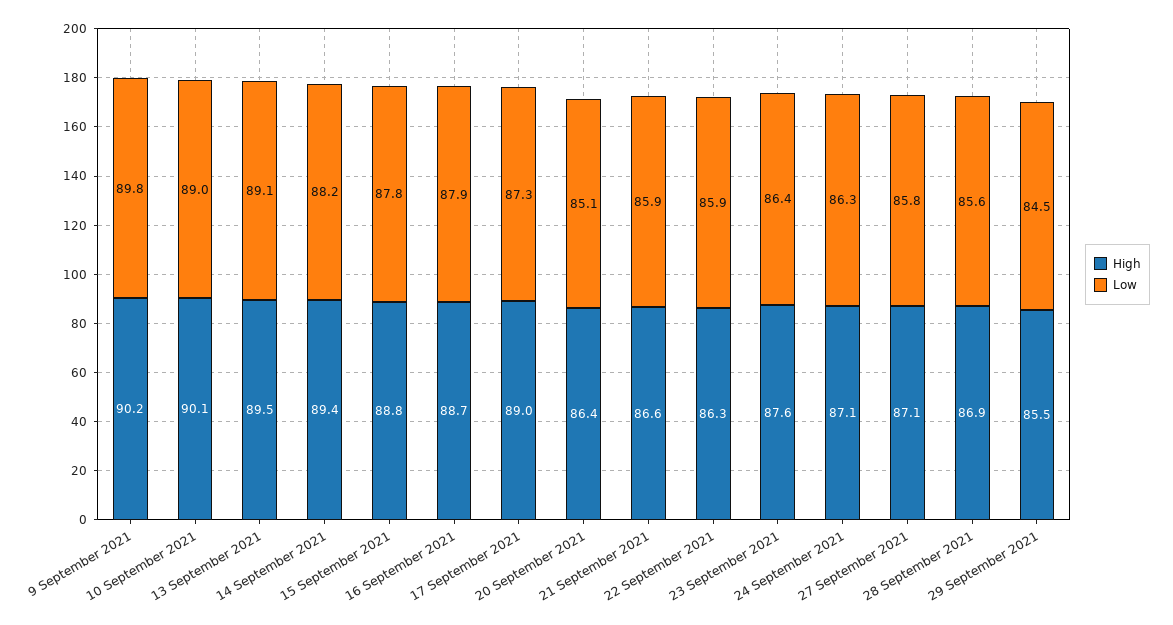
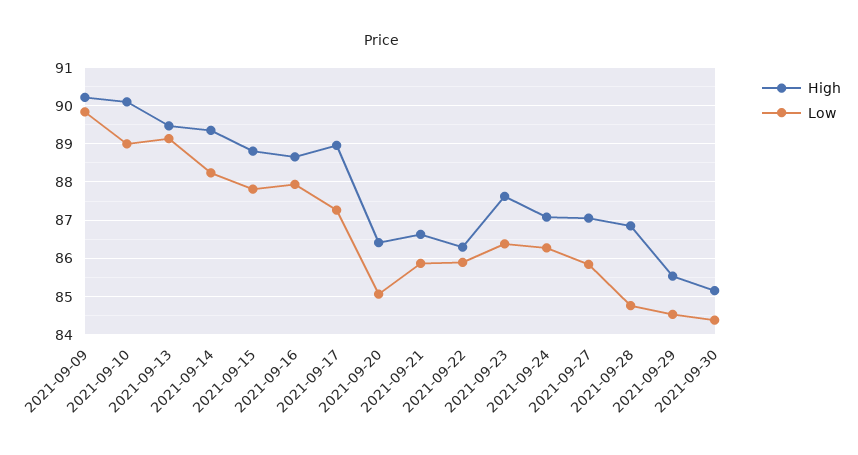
Low, 28 September 2021: 85.6 -> 84.8
High, 2021-09-30: none -> 85.2
Low, 2021-09-30: none -> 84.4

